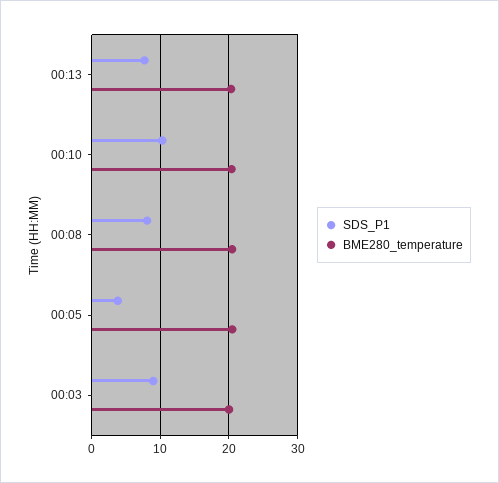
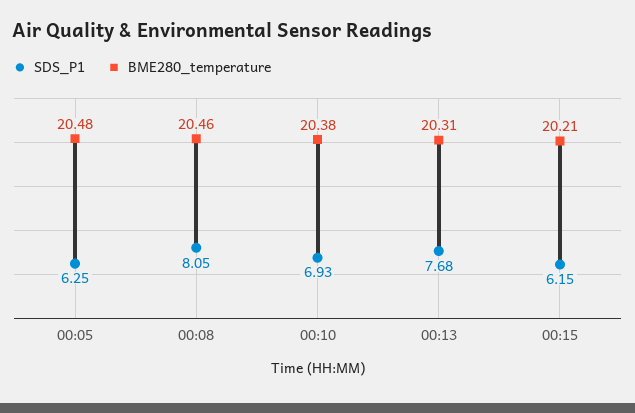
SDS_P1, 00:10: 10 -> 6.93
SDS_P1, 00:05: 4 -> 6.25
SDS_P1, 00:03: 9 -> none
BME280_temperature, 00:03: 20 -> none
SDS_P1, 00:15: none -> 6.15
BME280_temperature, 00:15: none -> 20.21

